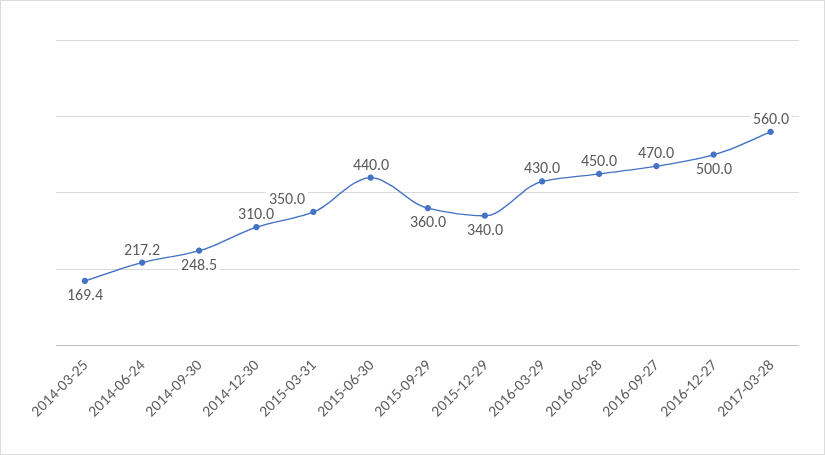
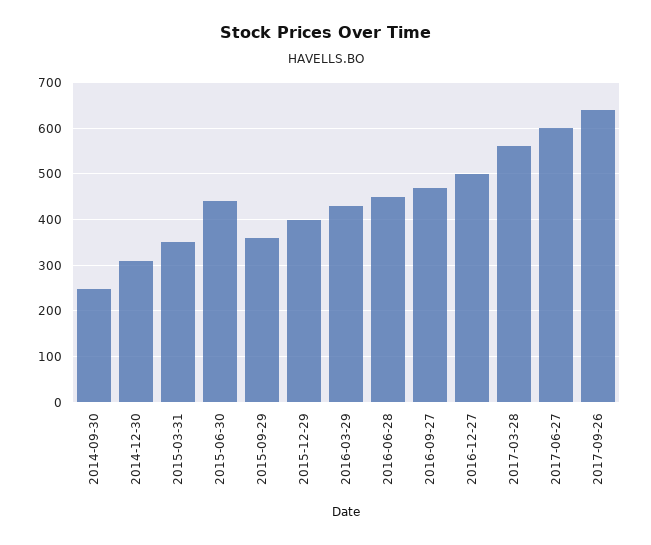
2014-03-25: 169.4 -> none
2014-06-24: 217.2 -> none
2015-12-29: 340 -> 400
2017-06-27: none -> 600
2017-09-26: none -> 640

